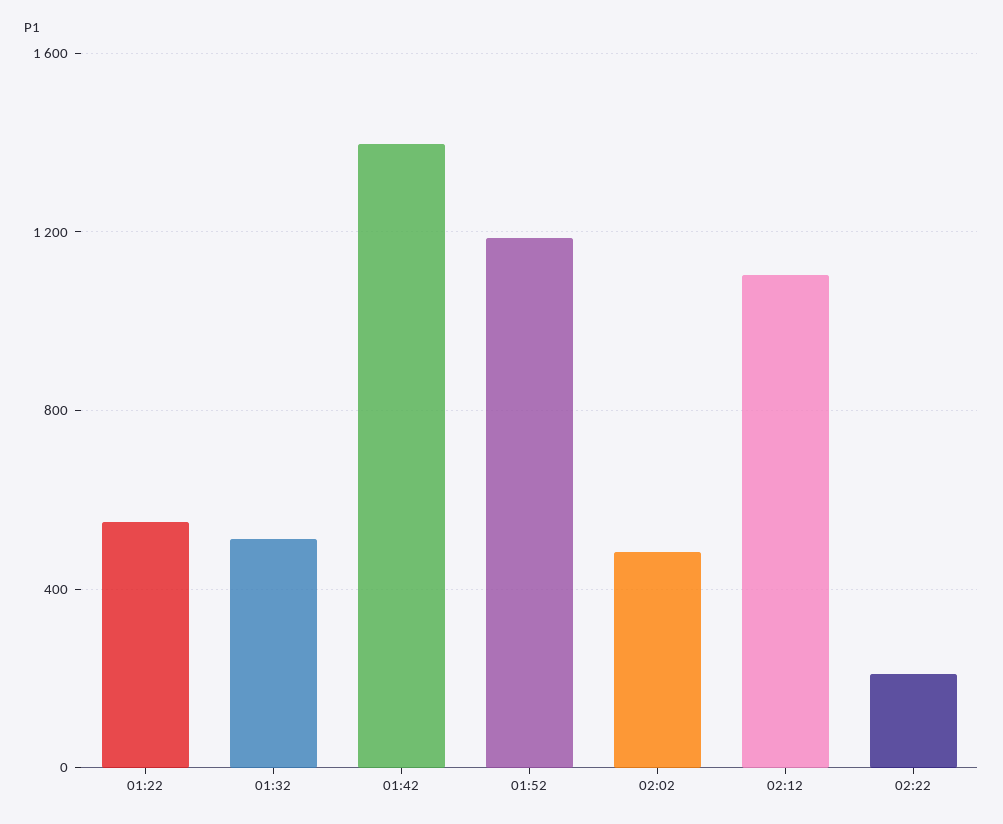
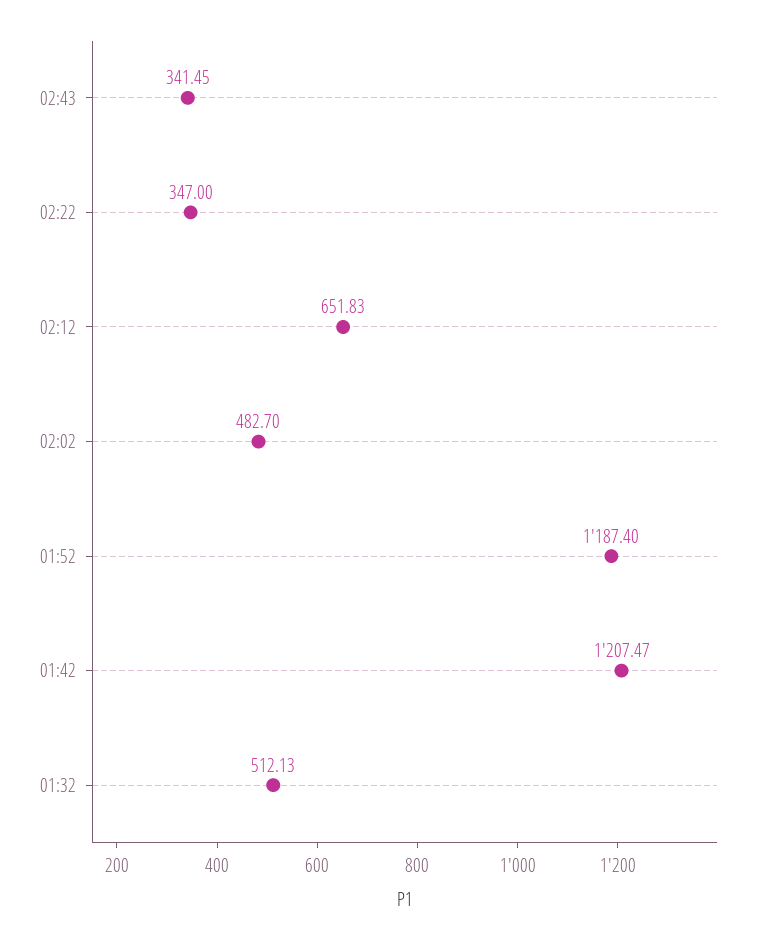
01:22: 550 -> none
01:42: 1400 -> 1207.47
02:12: 1100 -> 651.83
02:22: 200 -> 347
02:43: none -> 341.45

